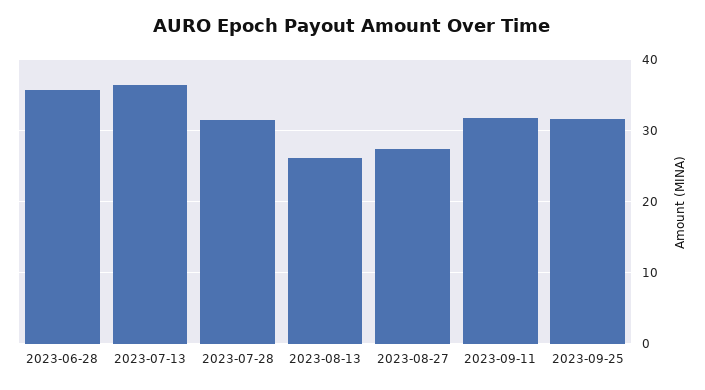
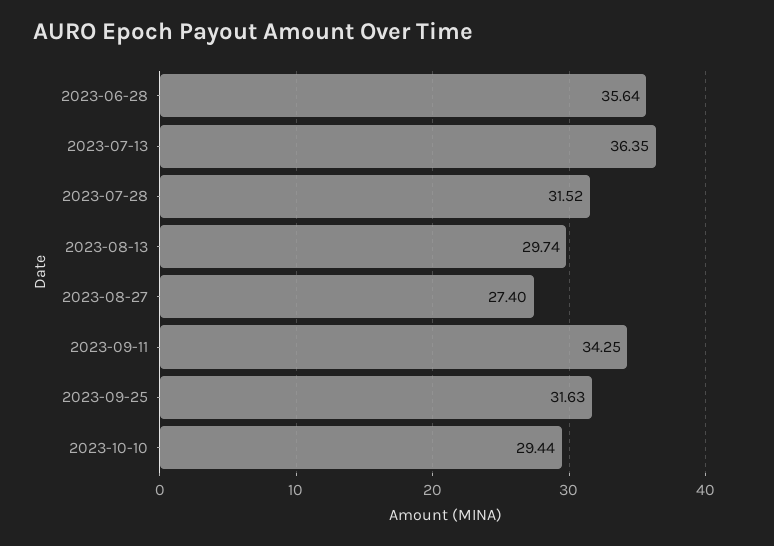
2023-08-13: 26 -> 29.74
2023-09-11: 32 -> 34.25
2023-10-10: none -> 29.44

